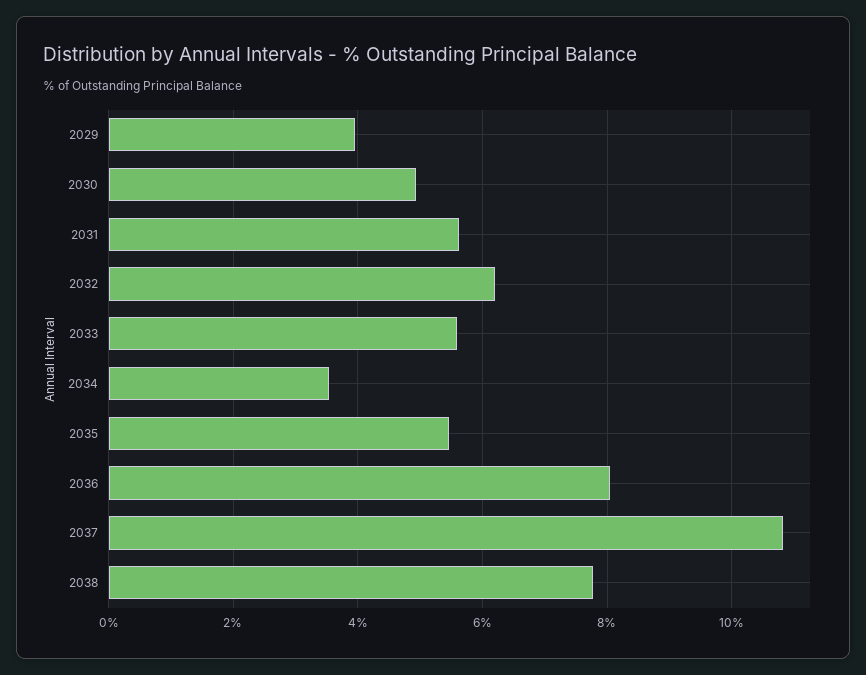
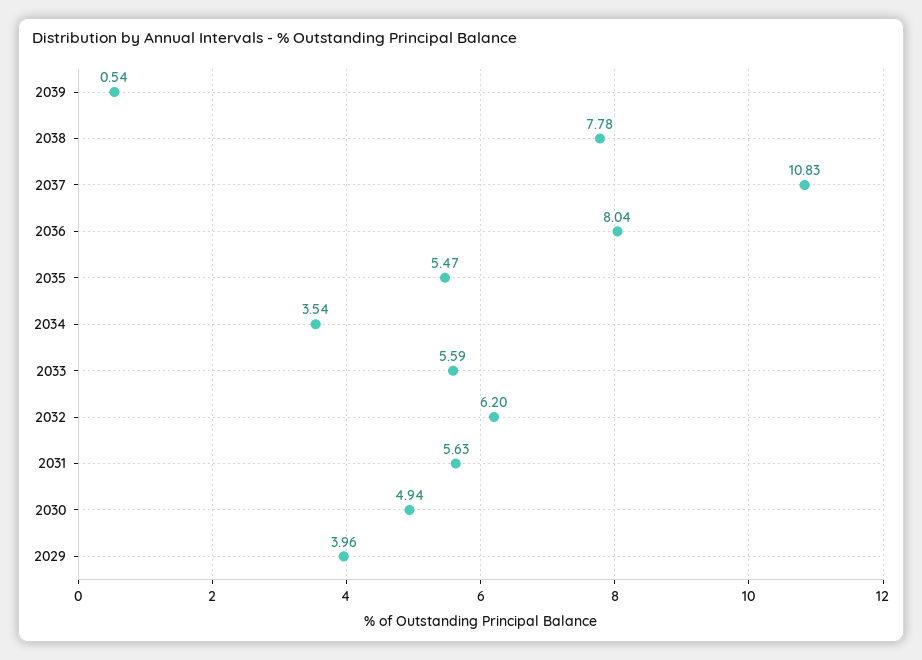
2039: none -> 0.54

